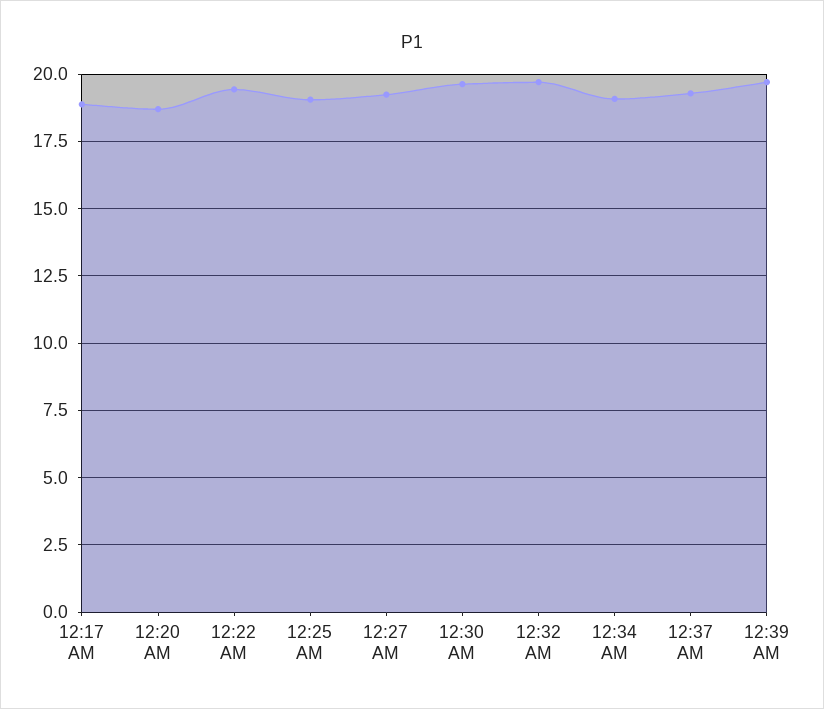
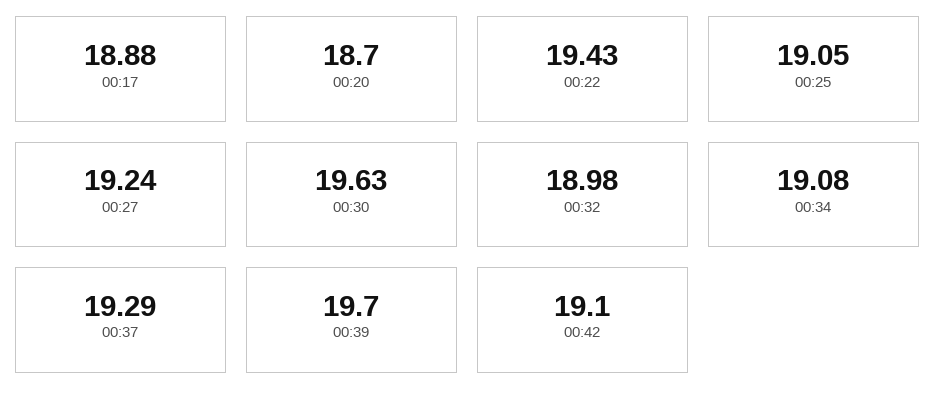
12:32 AM: 19.75 -> 18.98
00:42: none -> 19.1

